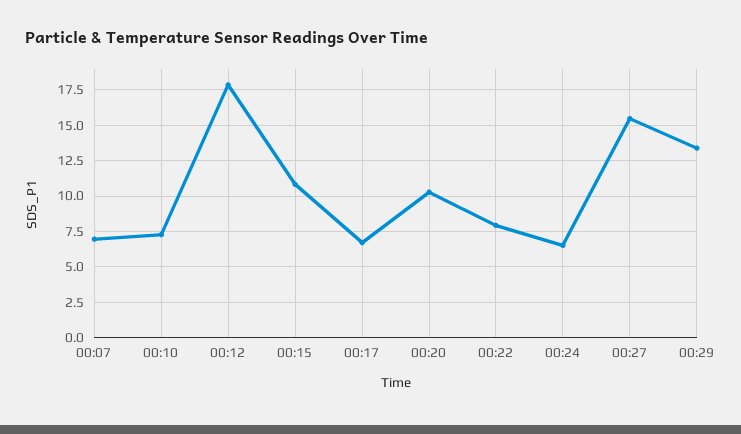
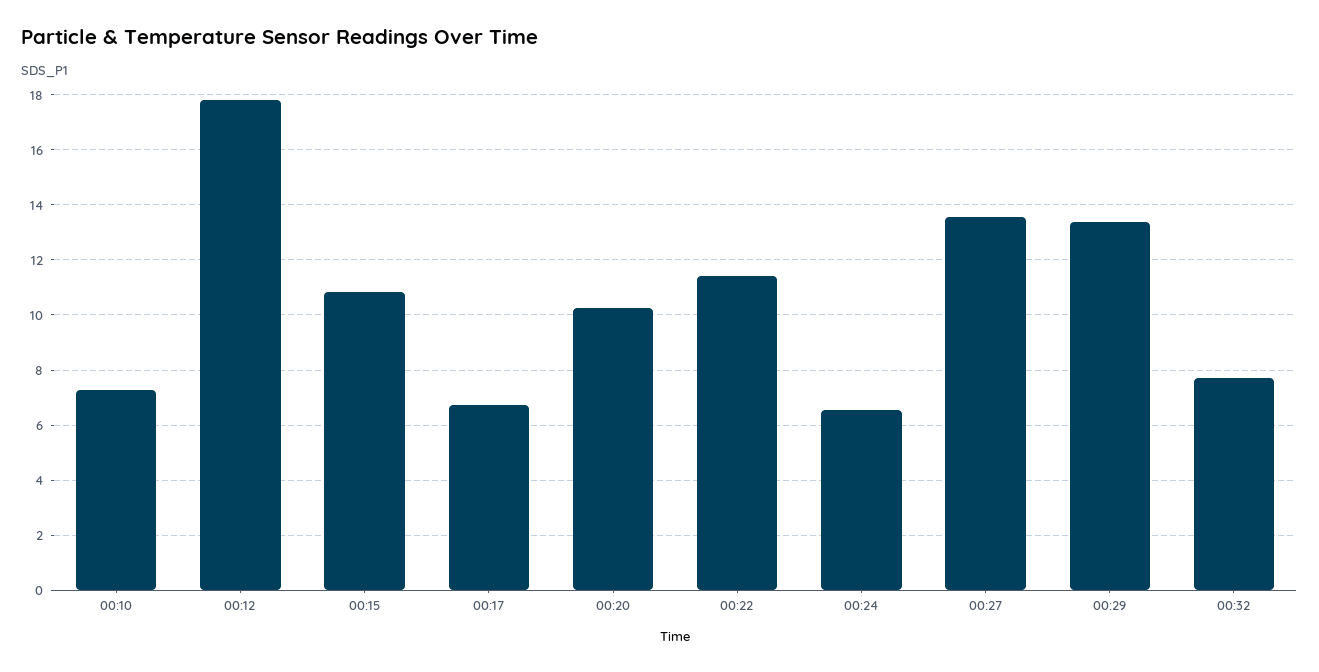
00:07: 7 -> none
00:22: 8 -> 11.5
00:27: 15.5 -> 13.5
00:32: none -> 7.75

